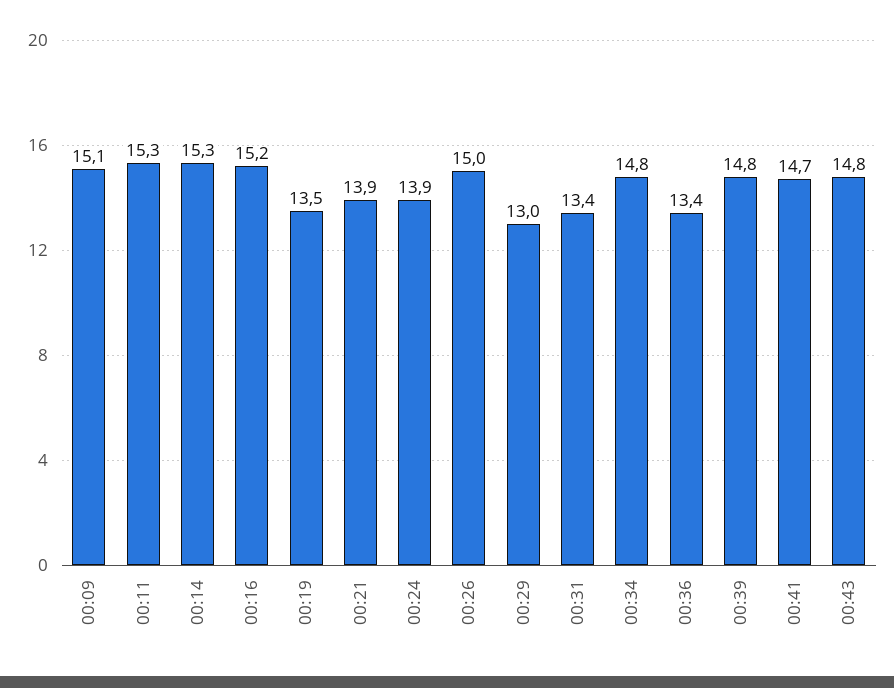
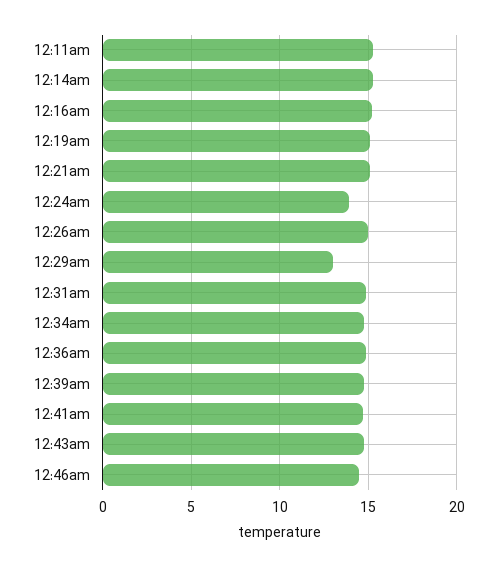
00:09: 15.1 -> none
00:19: 13.5 -> 15
00:21: 13.9 -> 15
00:31: 13.4 -> 15
00:36: 13.4 -> 15
12:46am: none -> 14.5

